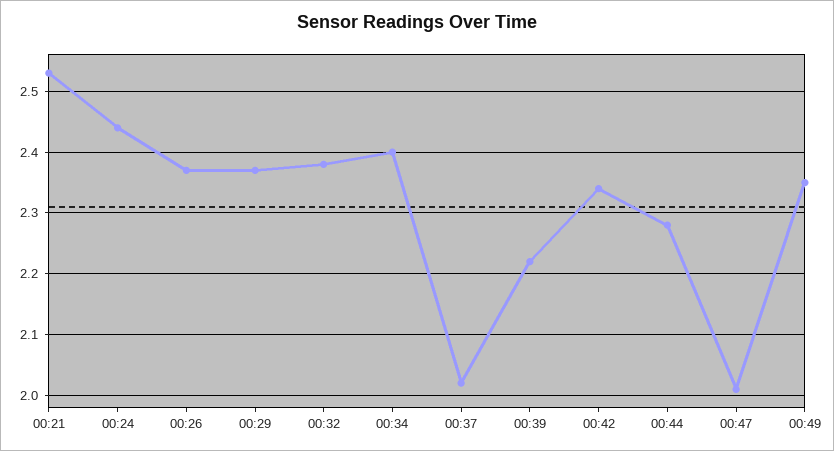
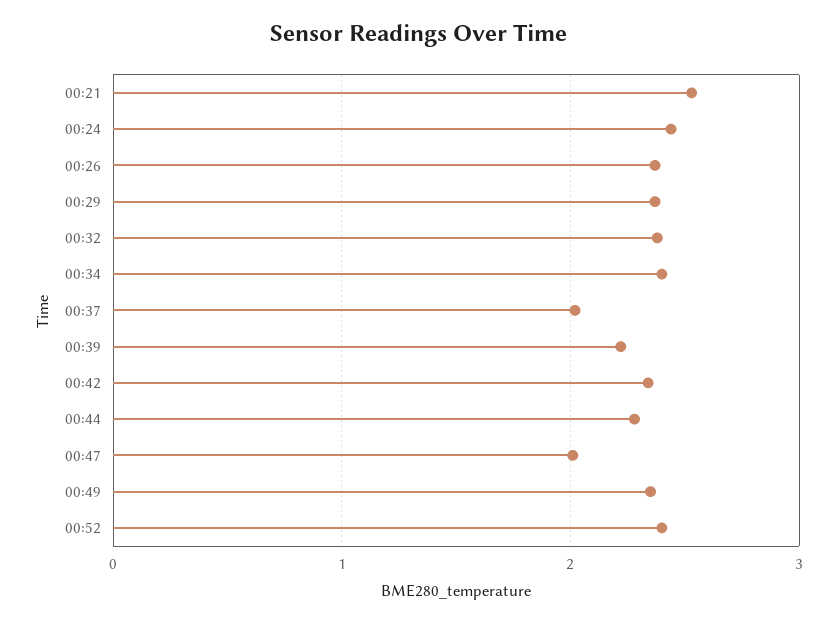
00:52: none -> 2.4

